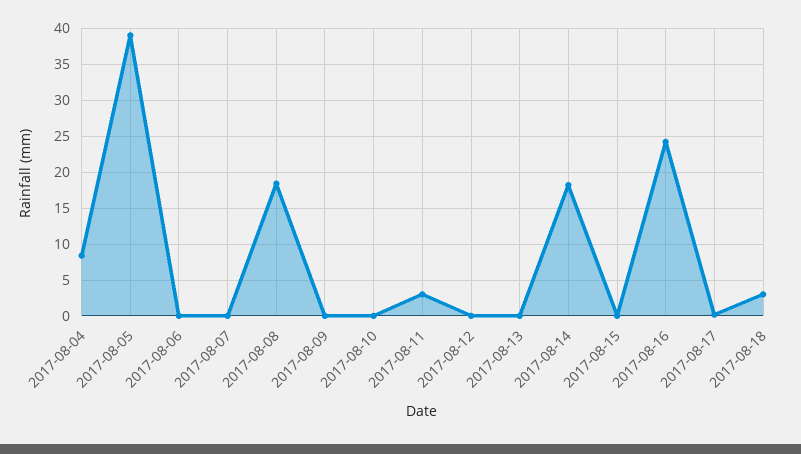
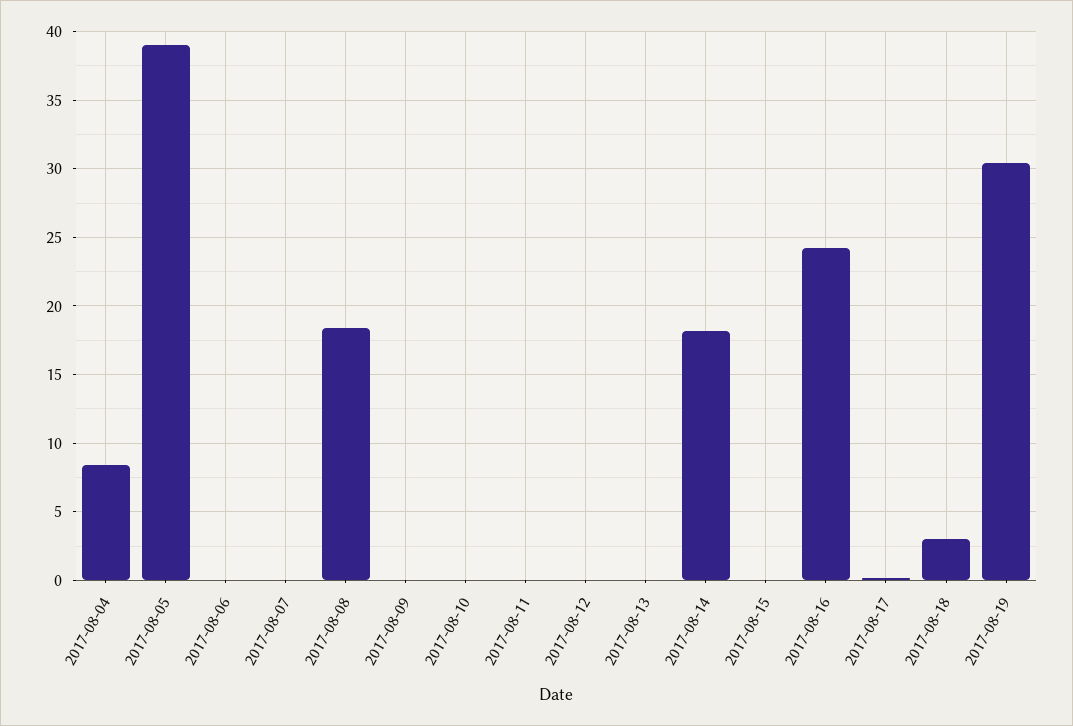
2017-08-11: 3 -> 0
2017-08-19: none -> 30.5

